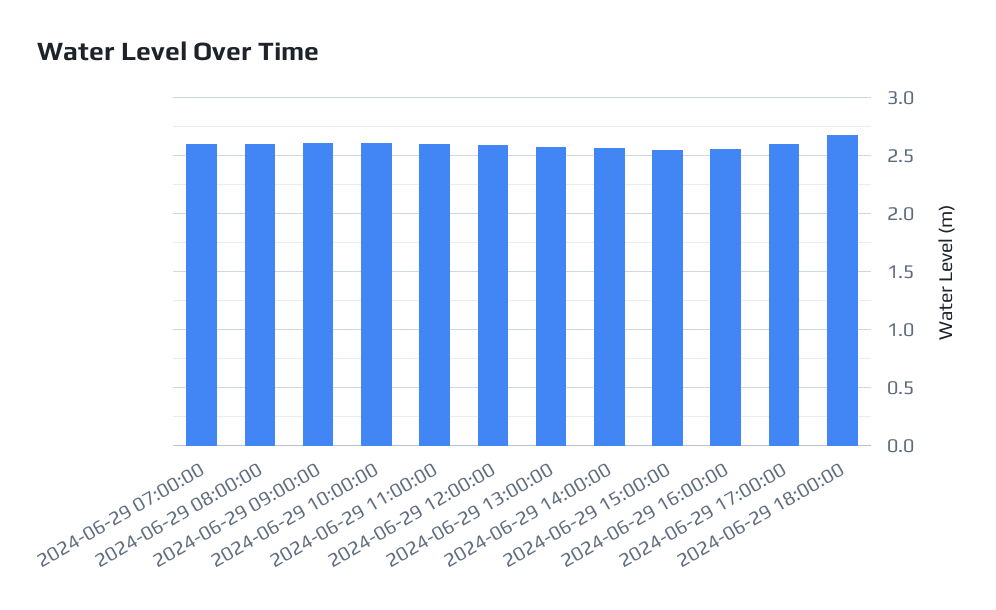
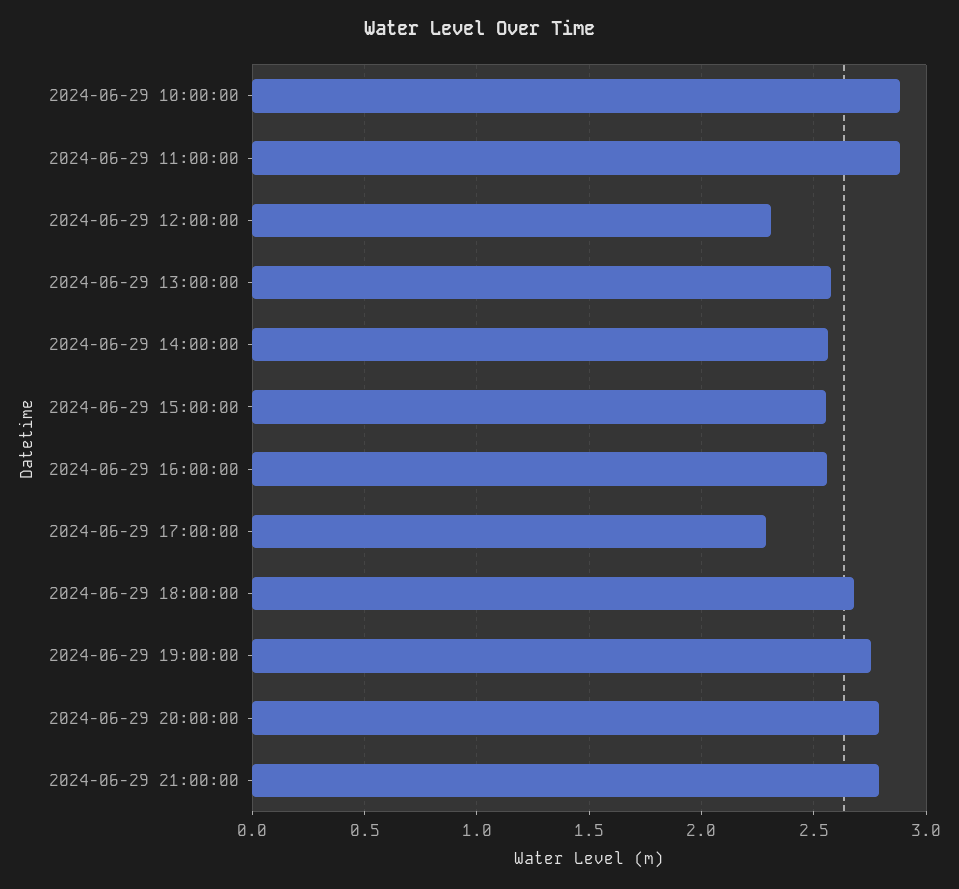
2024-06-29 07:00:00: 2.6 -> none
2024-06-29 08:00:00: 2.6 -> none
2024-06-29 09:00:00: 2.6 -> none
2024-06-29 10:00:00: 2.6 -> 2.9
2024-06-29 11:00:00: 2.6 -> 2.9
2024-06-29 12:00:00: 2.6 -> 2.3
2024-06-29 17:00:00: 2.6 -> 2.3
2024-06-29 19:00:00: none -> 2.75
2024-06-29 20:00:00: none -> 2.8
2024-06-29 21:00:00: none -> 2.8

